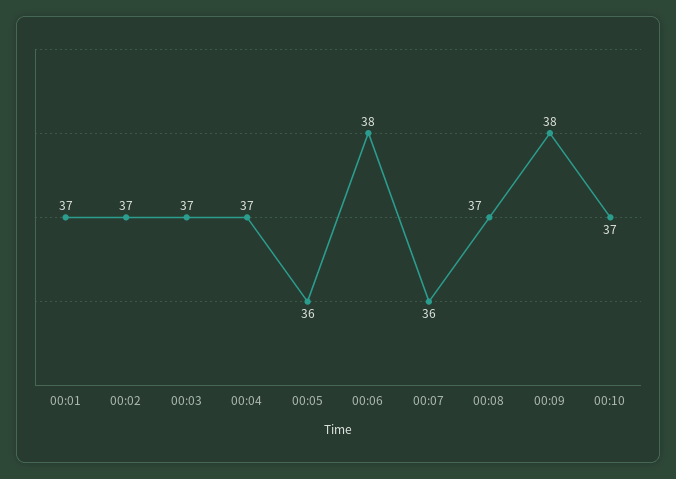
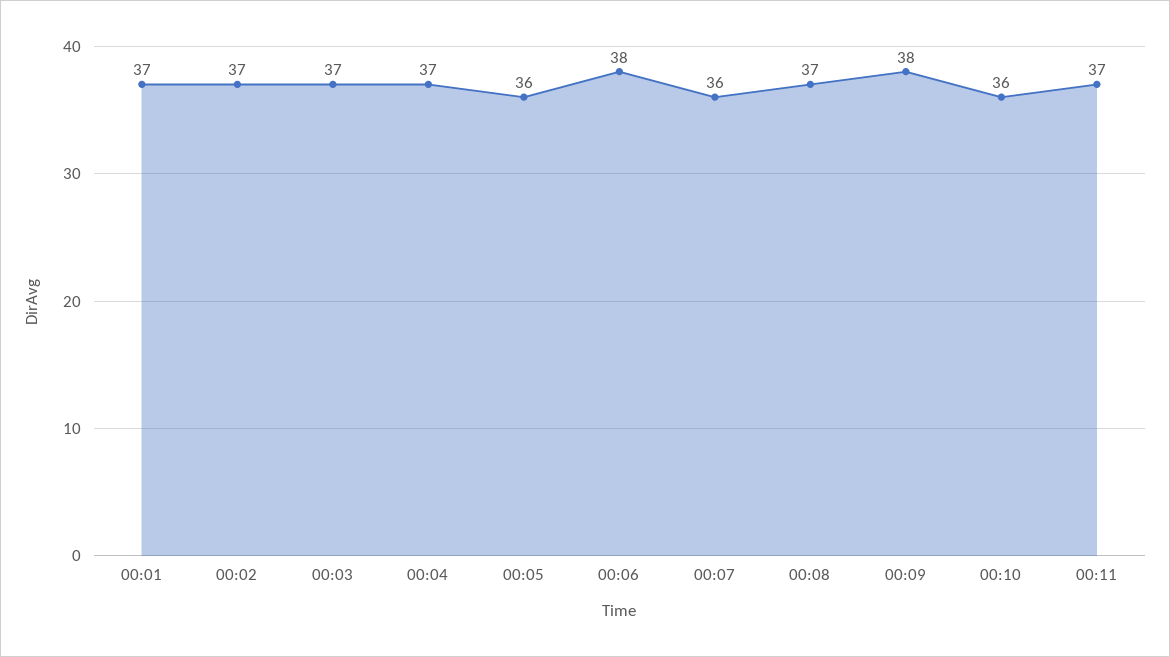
00:10: 37 -> 36
00:11: none -> 37

